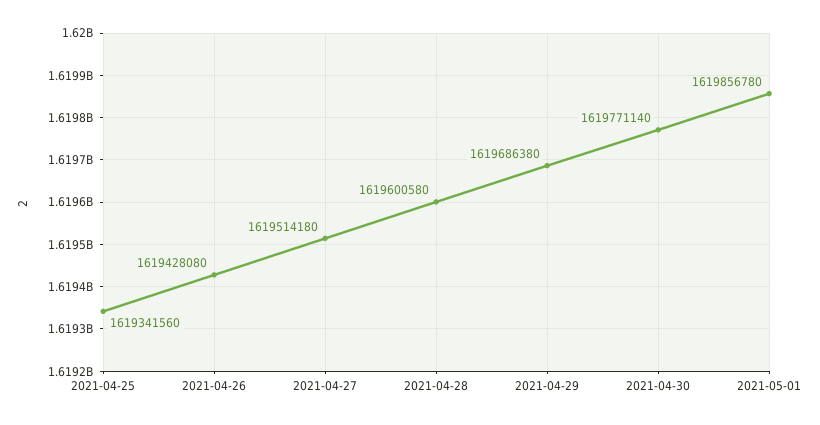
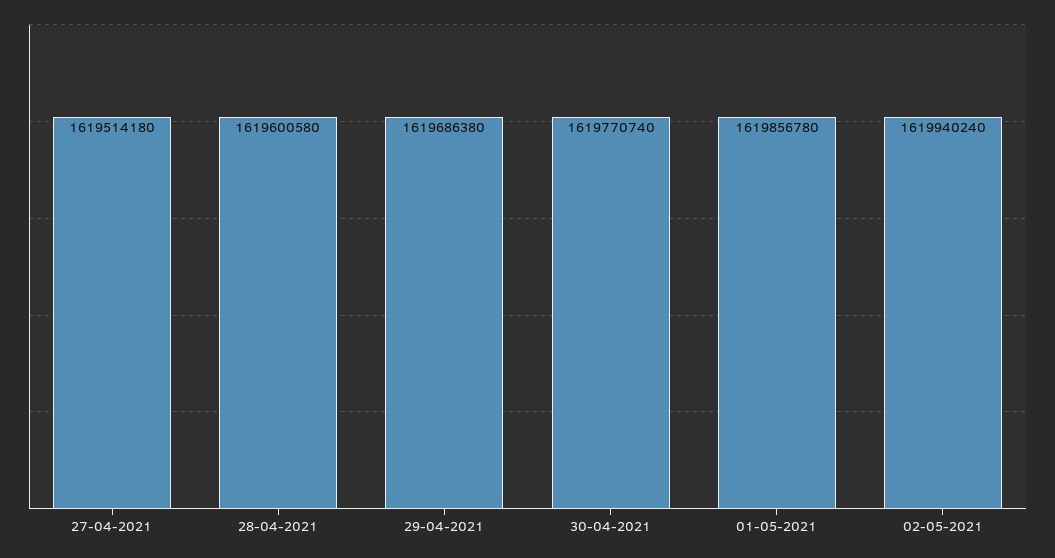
2021-04-25: 1619341560 -> none
2021-04-26: 1619428080 -> none
2021-04-30: 1619771140 -> 1619770740
02-05-2021: none -> 1619940240

